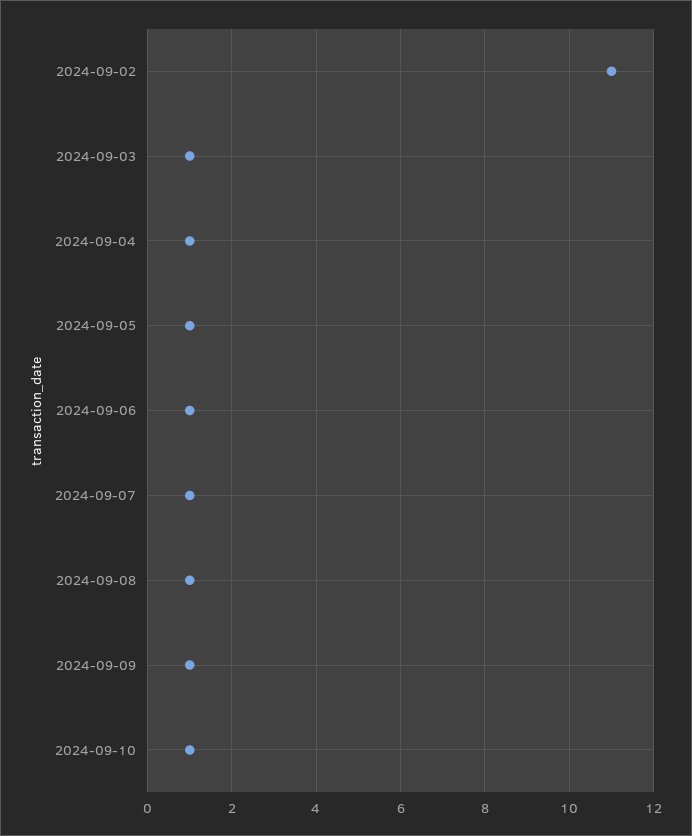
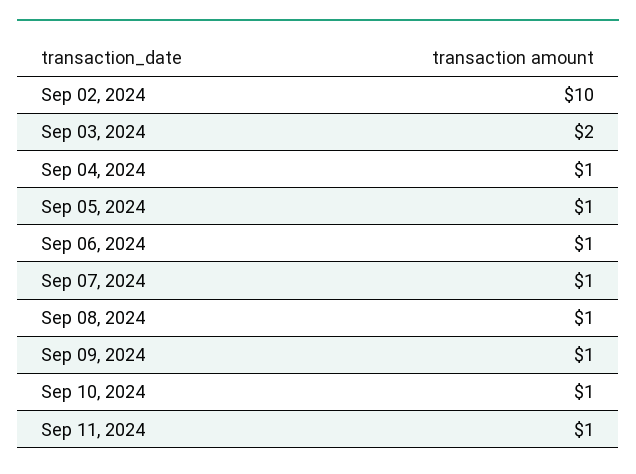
2024-09-02: 11 -> 10
2024-09-03: 1 -> 2
Sep 11, 2024: none -> 1

